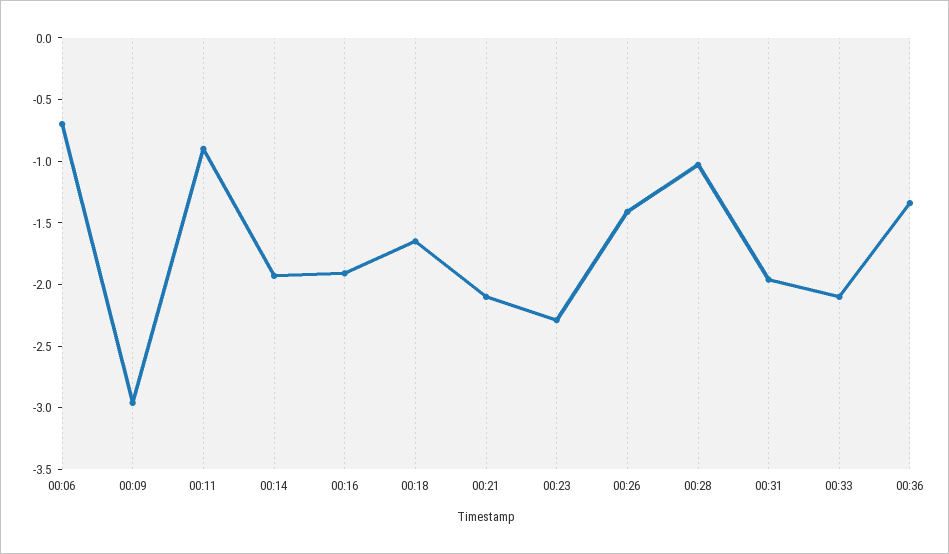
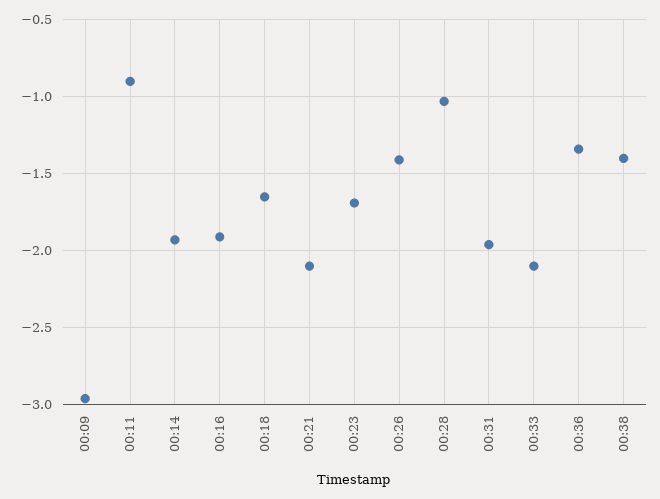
00:06: -0.7 -> none
00:23: -2.3 -> -1.7
00:38: none -> -1.4

